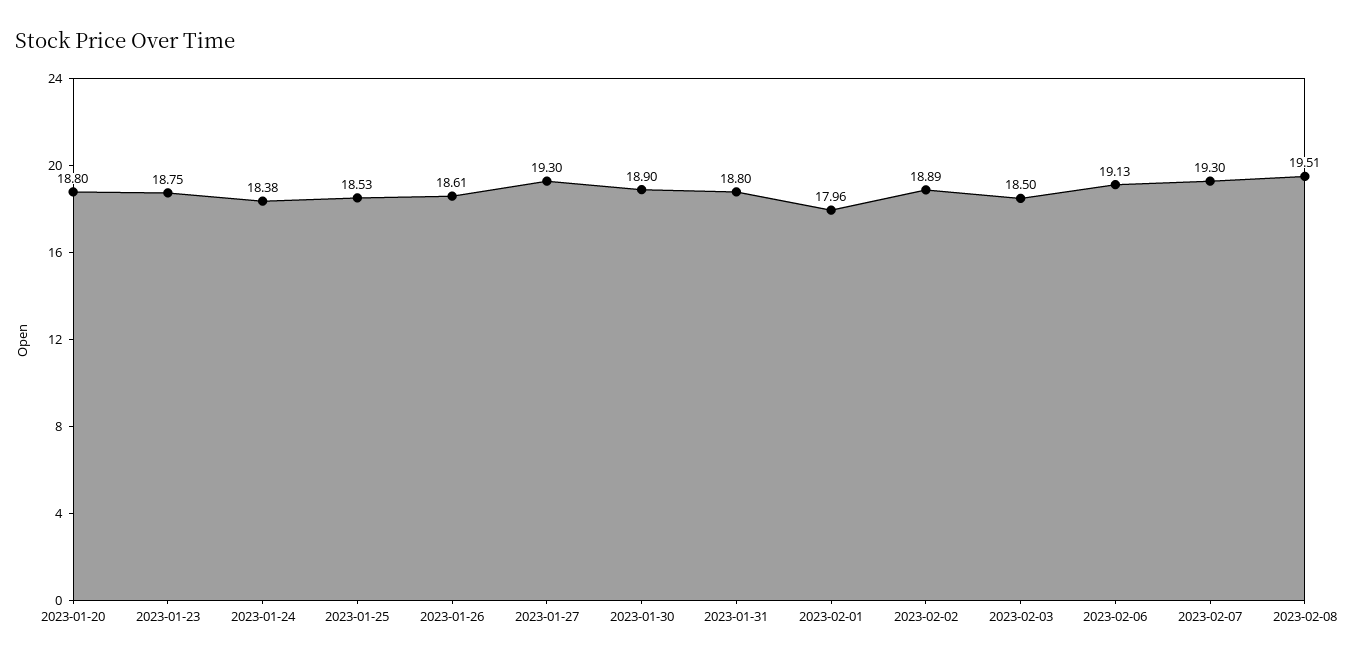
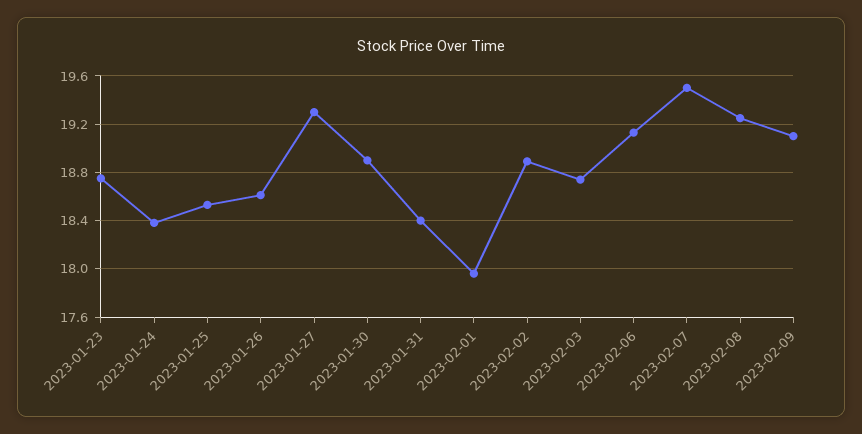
2023-01-20: 18.8 -> none
2023-01-31: 18.8 -> 18.4
2023-02-03: 18.5 -> 18.75
2023-02-07: 19.3 -> 19.5
2023-02-08: 19.51 -> 19.25
2023-02-09: none -> 19.1

